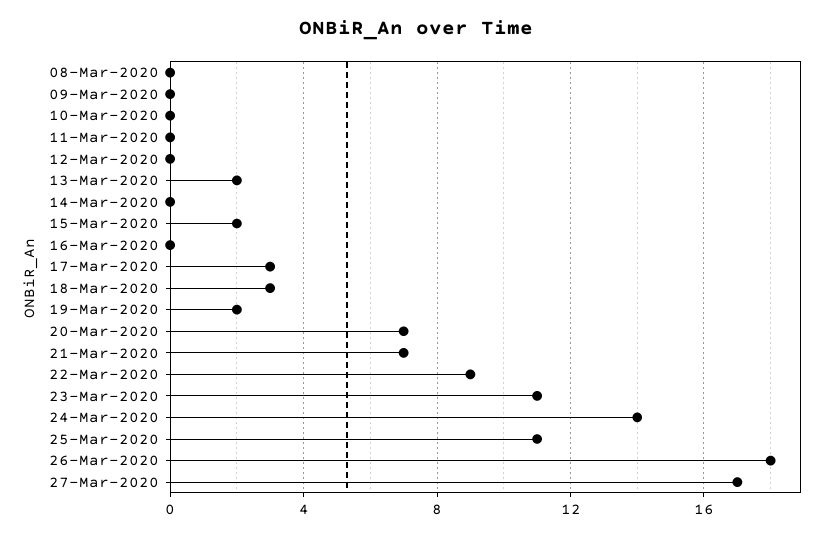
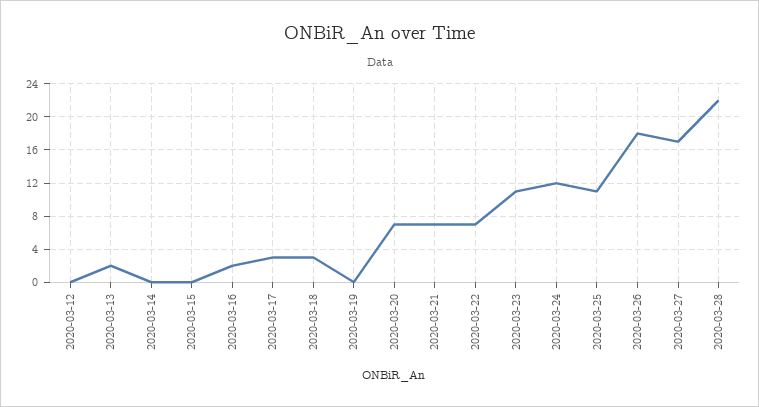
08-Mar-2020: 0 -> none
09-Mar-2020: 0 -> none
10-Mar-2020: 0 -> none
11-Mar-2020: 0 -> none
15-Mar-2020: 2 -> 0
16-Mar-2020: 0 -> 2
19-Mar-2020: 2 -> 0
22-Mar-2020: 9 -> 7
24-Mar-2020: 14 -> 12
2020-03-28: none -> 22

